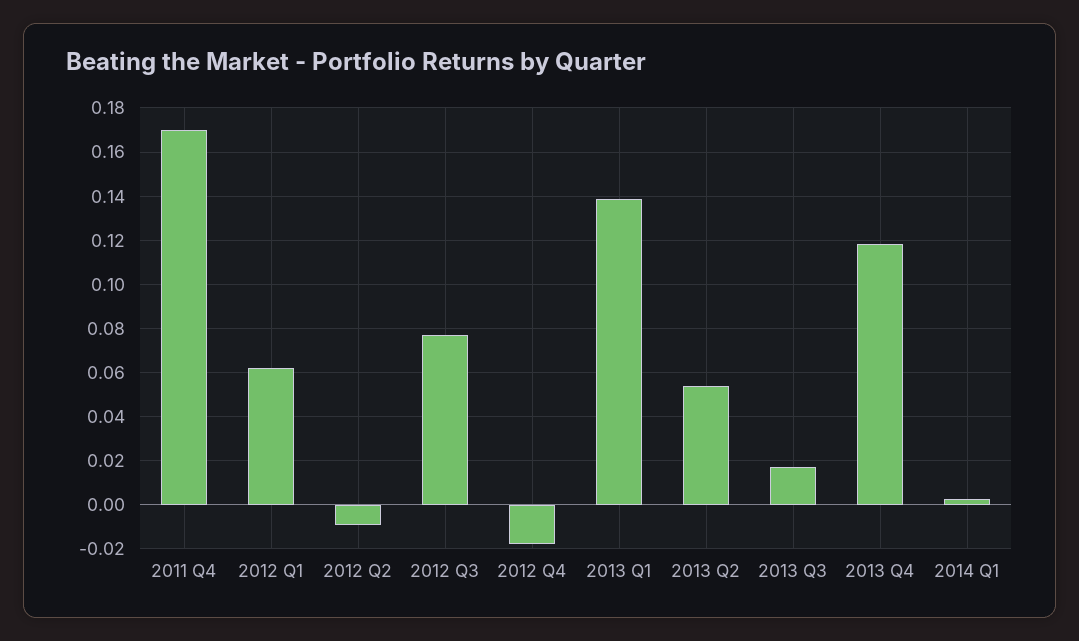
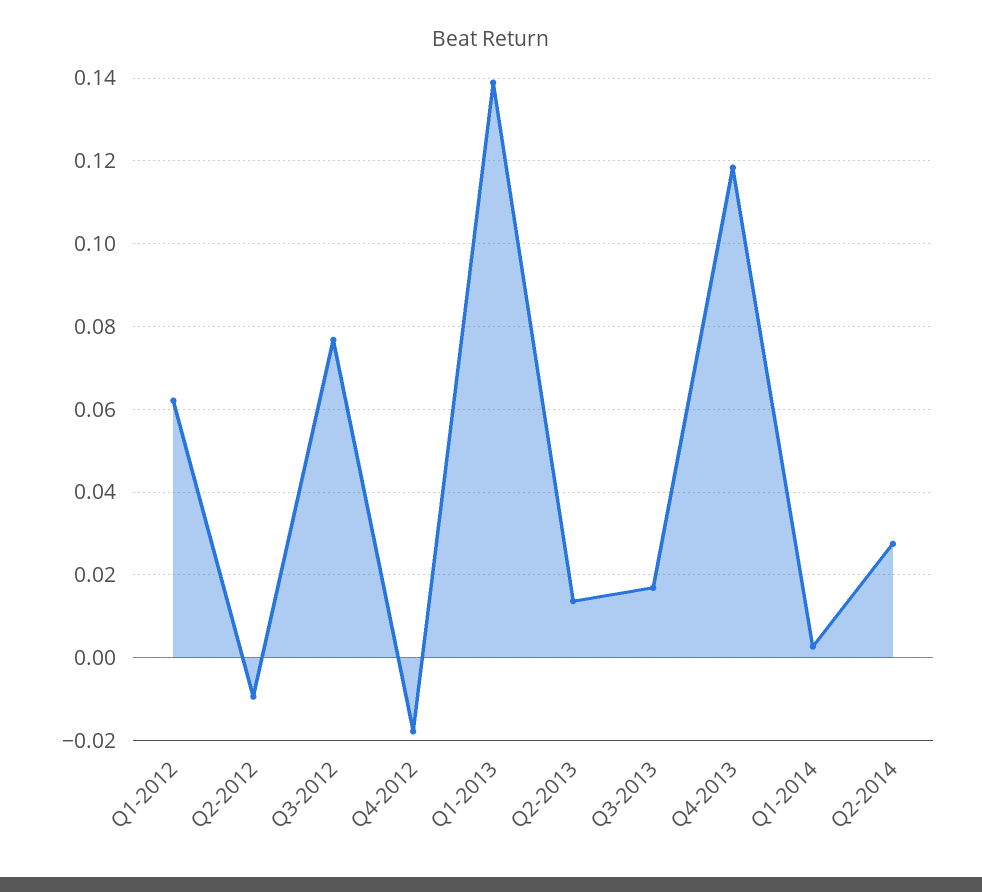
2011 Q4: 0.17 -> none
2013 Q2: 0.055 -> 0.014
Q2-2014: none -> 0.028

